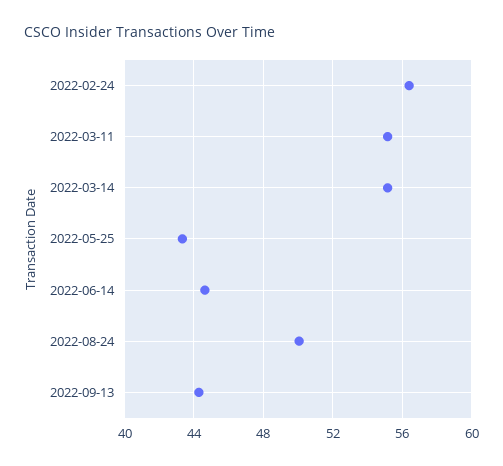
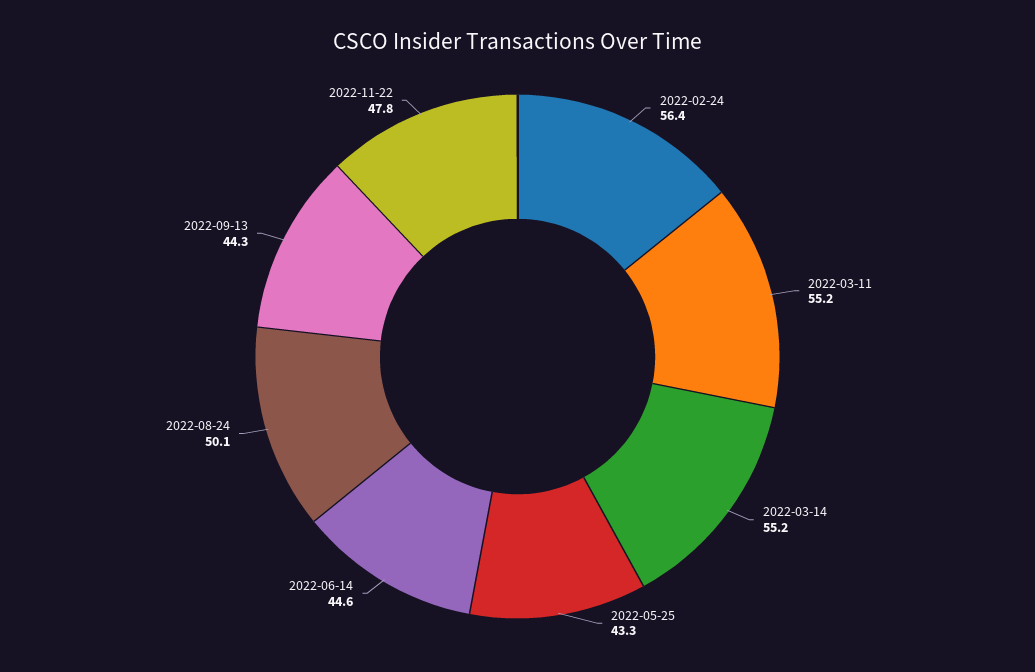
2022-11-22: none -> 47.8

